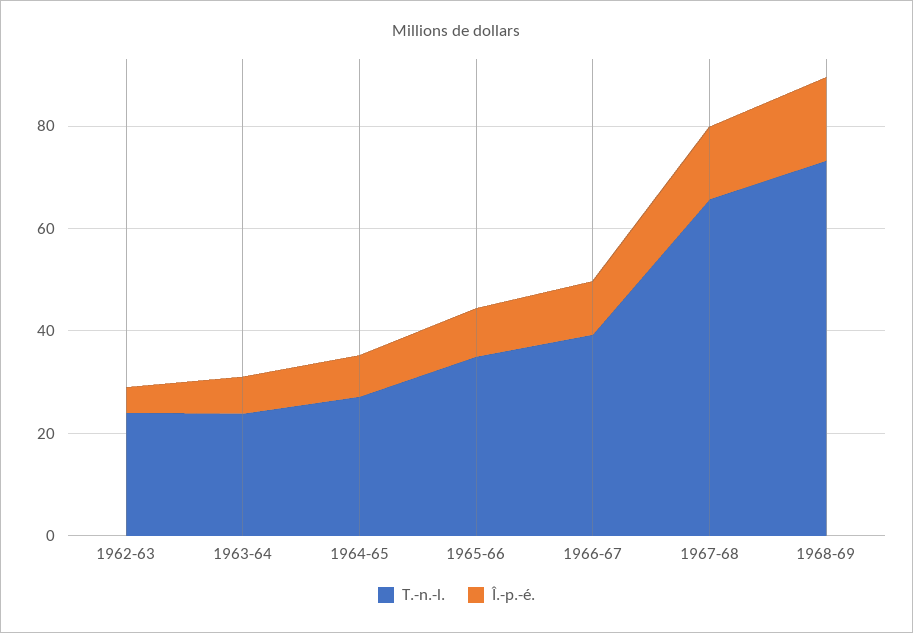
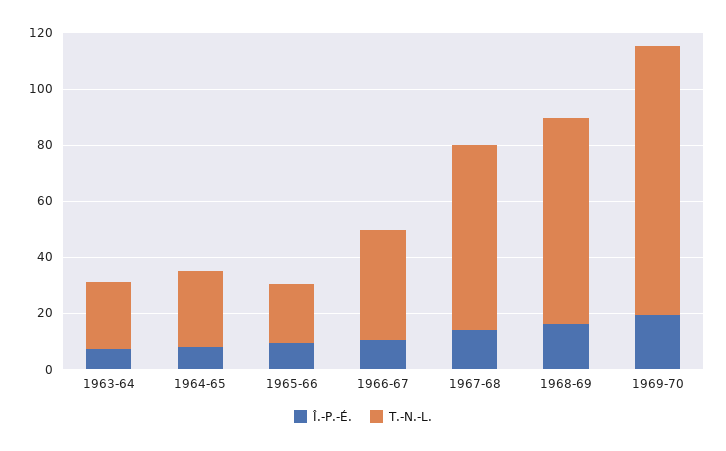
T.-n.-l., 1962-63: 25 -> none
Î.-p.-é., 1962-63: 5 -> none
T.-n.-l., 1965-66: 35 -> 20
Î.-p.-é., 1969-70: none -> 20
T.-n.-l., 1969-70: none -> 95

